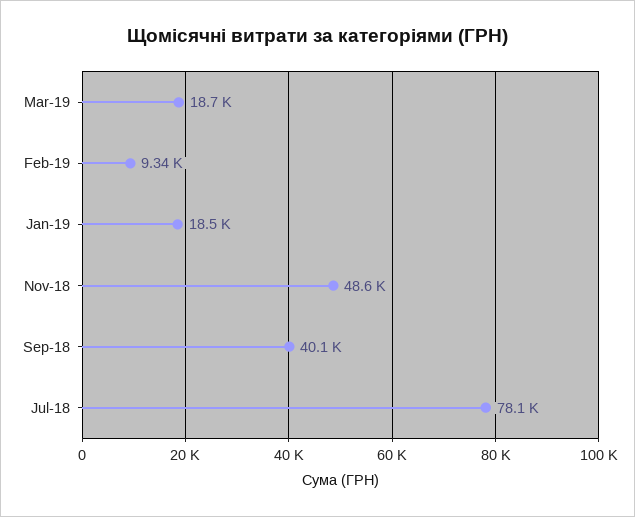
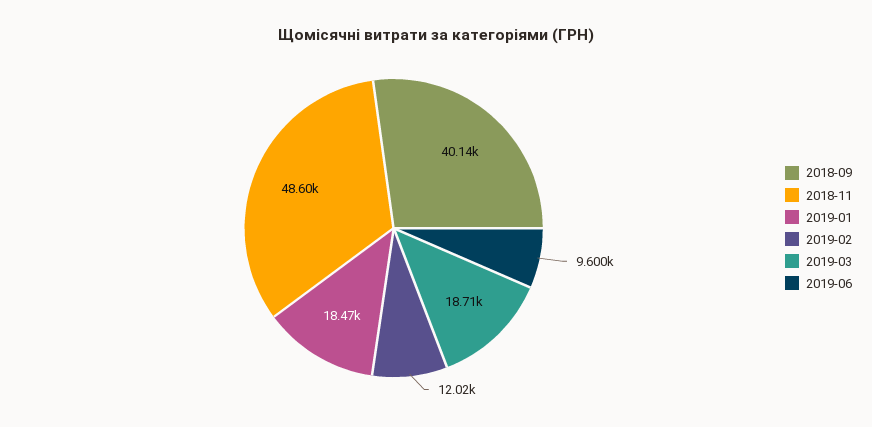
Feb-19: 9340 -> 12020
Jul-18: 78100 -> none
2019-06: none -> 9600

